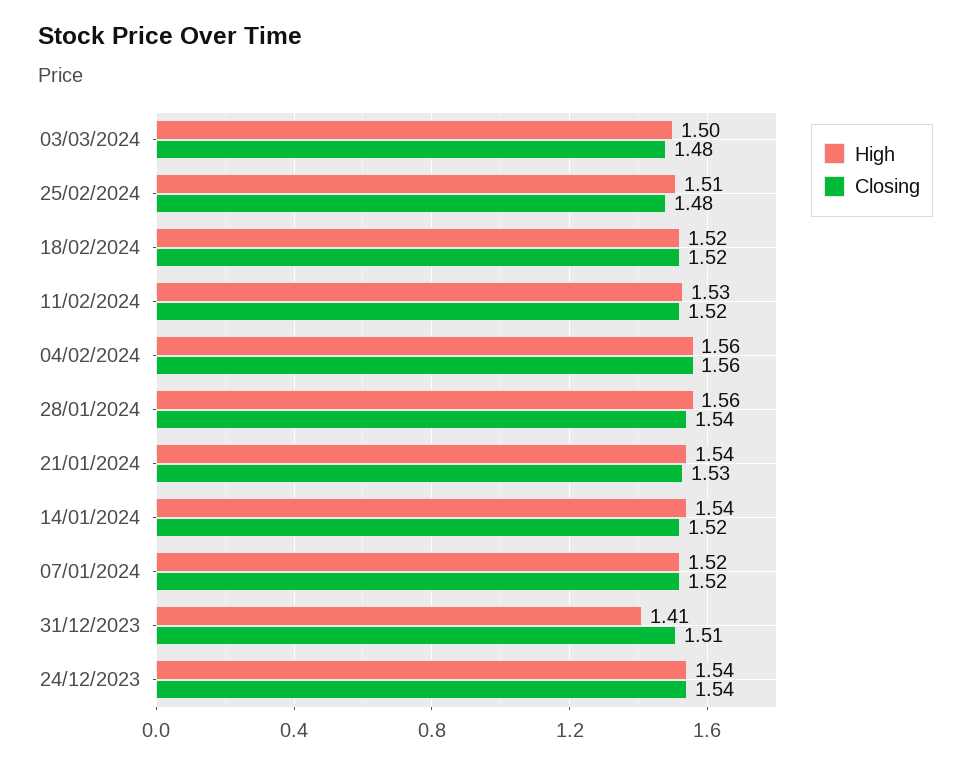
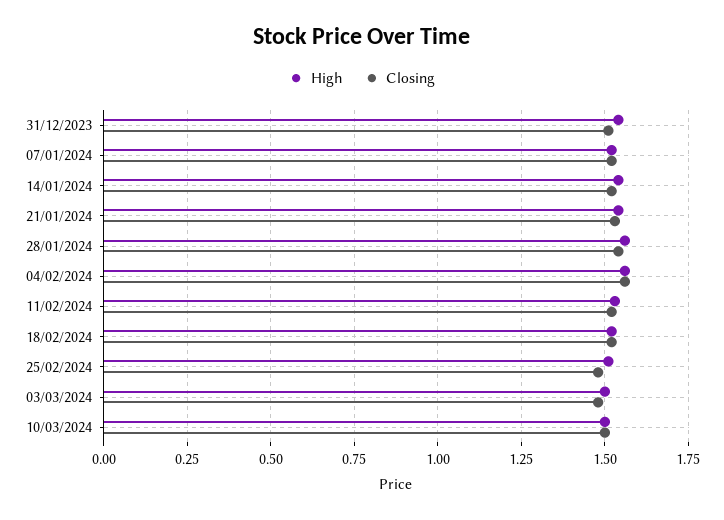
High, 31/12/2023: 1.41 -> 1.55
High, 24/12/2023: 1.54 -> none
Closing, 24/12/2023: 1.54 -> none
High, 10/03/2024: none -> 1.5
Closing, 10/03/2024: none -> 1.5

